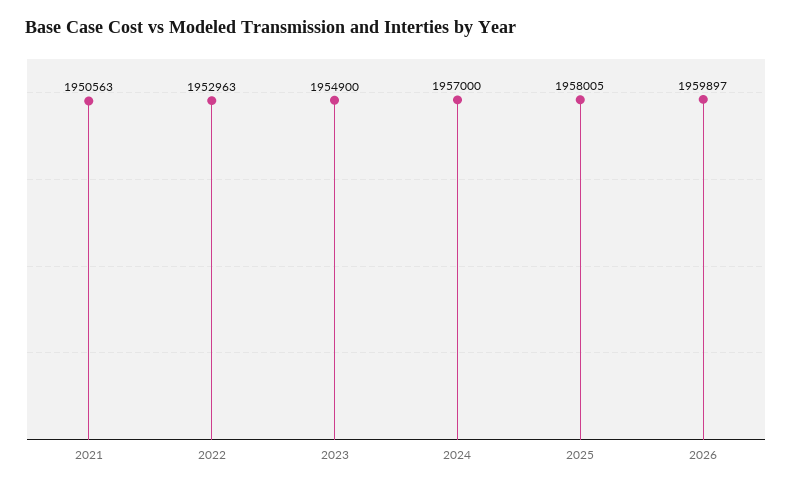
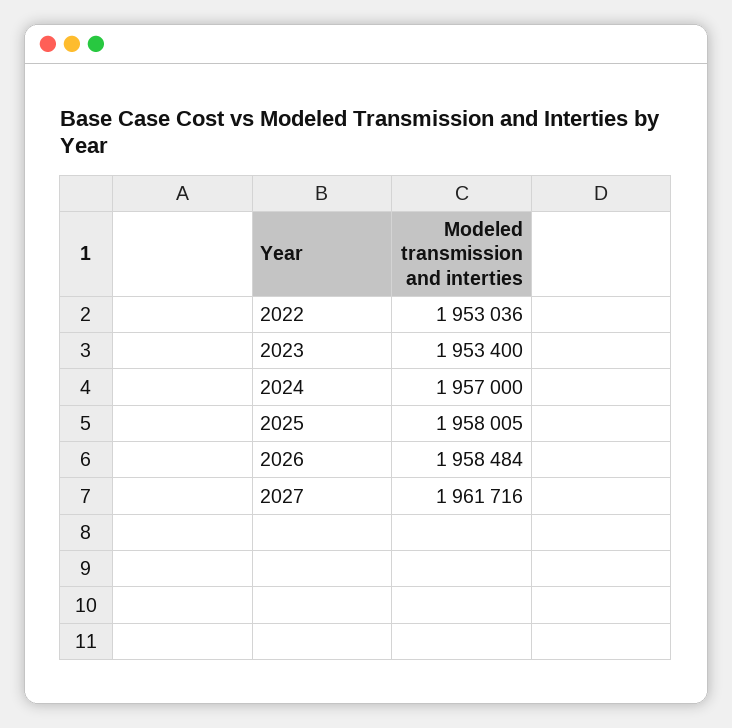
2021: 1950563 -> none
2022: 1952963 -> 1953036
2023: 1954900 -> 1953400
2026: 1959897 -> 1958484
2027: none -> 1961716

